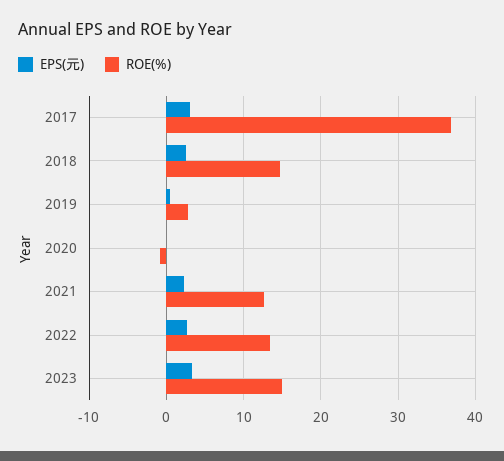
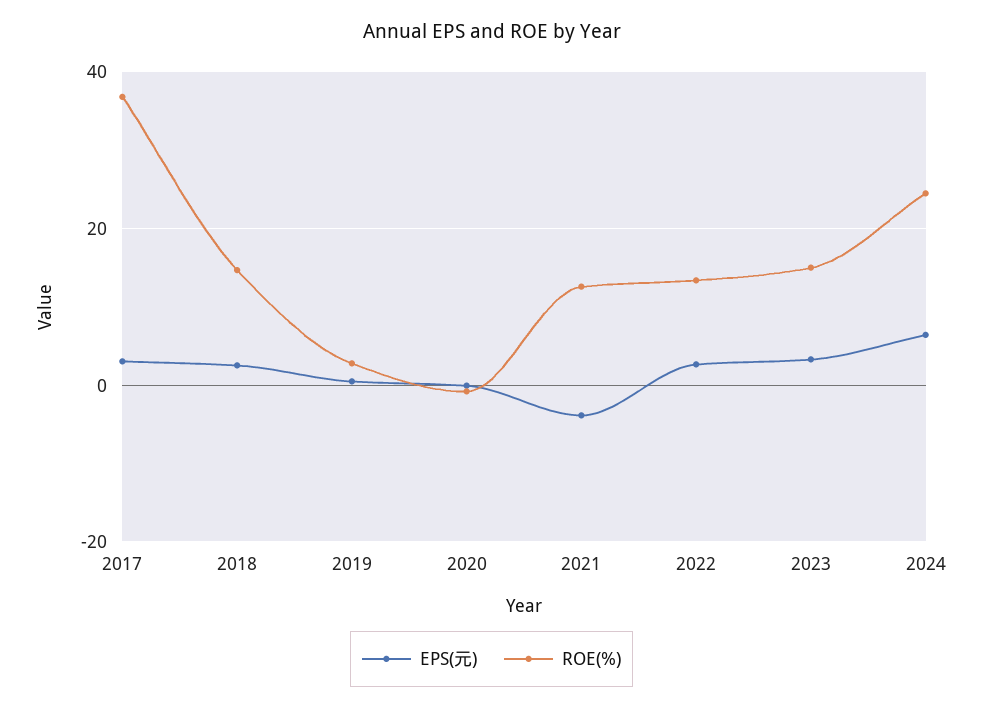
EPS(元), 2021: 2 -> -4
EPS(元), 2024: none -> 6
ROE(%), 2024: none -> 24

